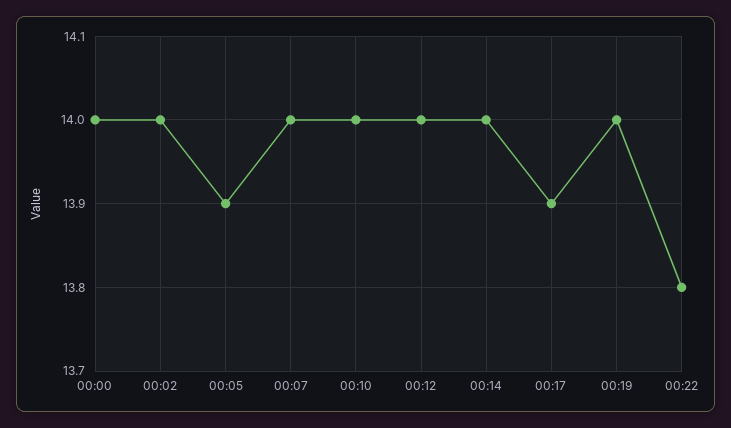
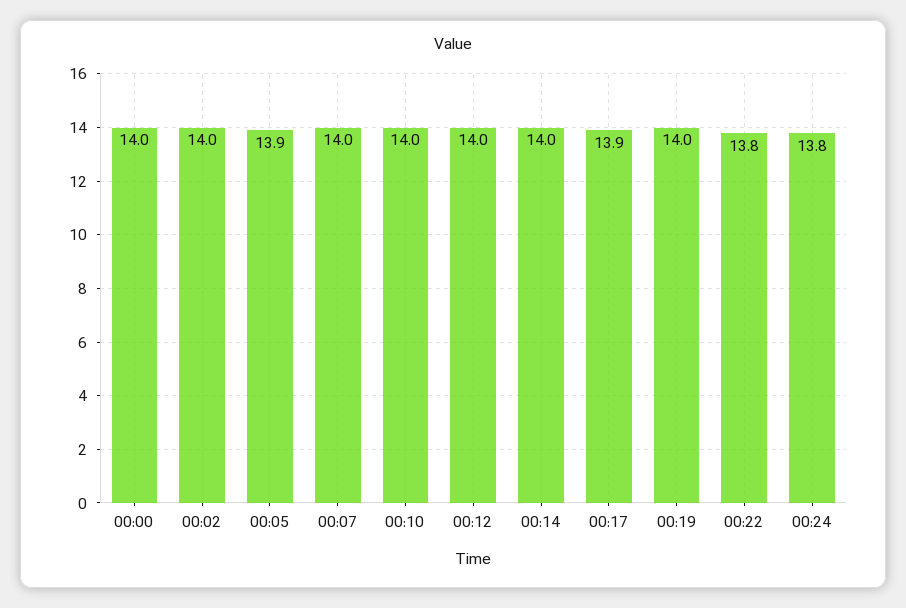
00:24: none -> 13.8

